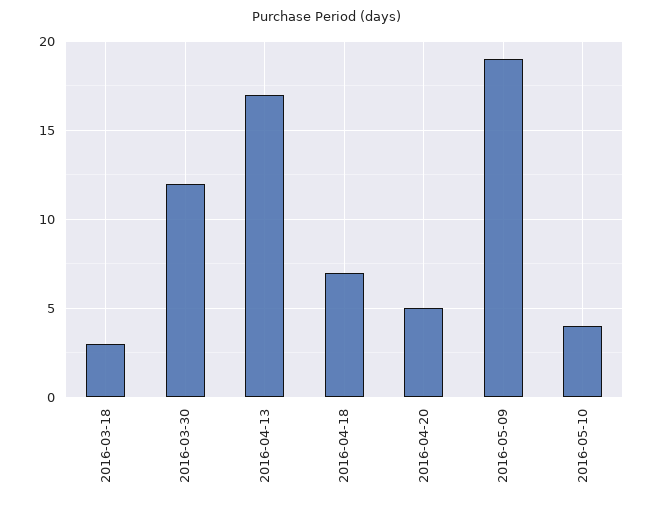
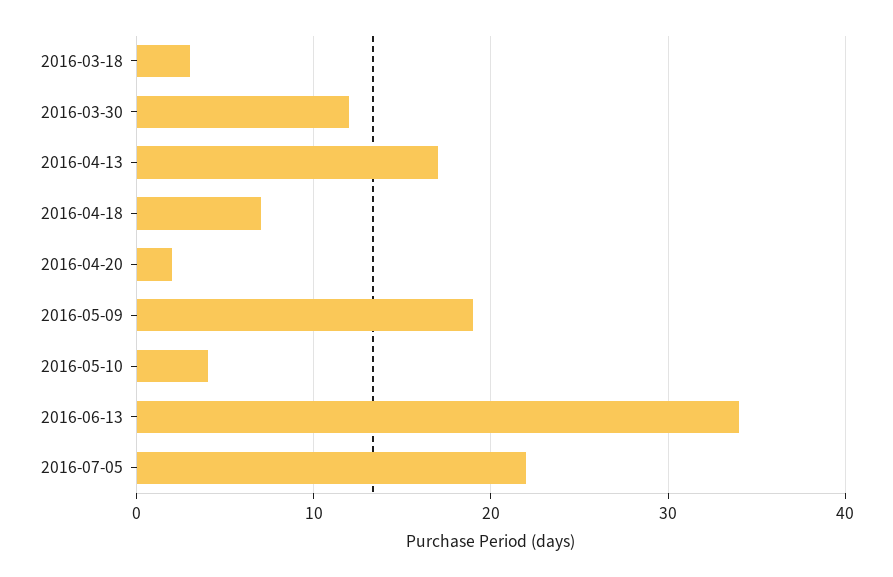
2016-04-20: 5 -> 2
2016-06-13: none -> 34
2016-07-05: none -> 22

